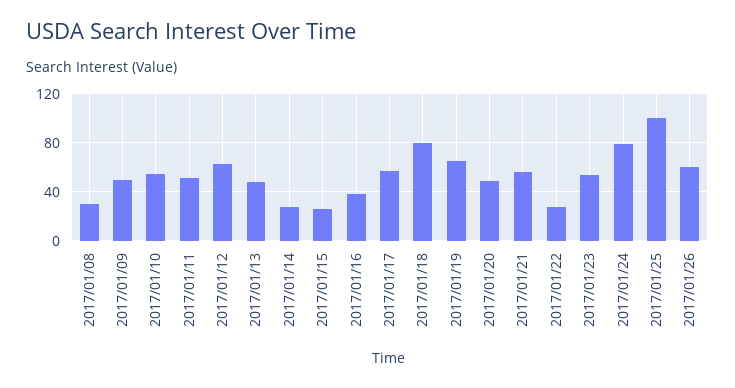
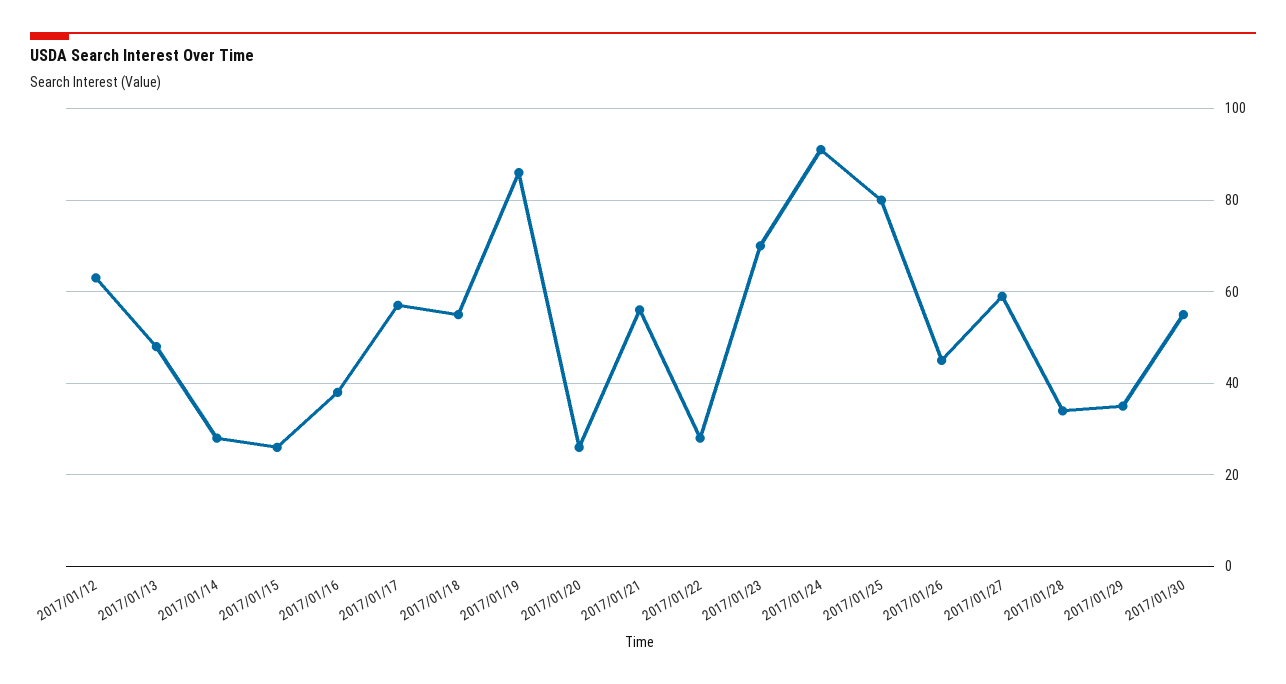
2017/01/08: 30 -> none
2017/01/09: 50 -> none
2017/01/10: 55 -> none
2017/01/11: 50 -> none
2017/01/18: 80 -> 55
2017/01/19: 65 -> 85
2017/01/20: 50 -> 25
2017/01/23: 55 -> 70
2017/01/24: 80 -> 90
2017/01/25: 100 -> 80
2017/01/26: 60 -> 45
2017/01/27: none -> 60
2017/01/28: none -> 35
2017/01/29: none -> 35
2017/01/30: none -> 55

